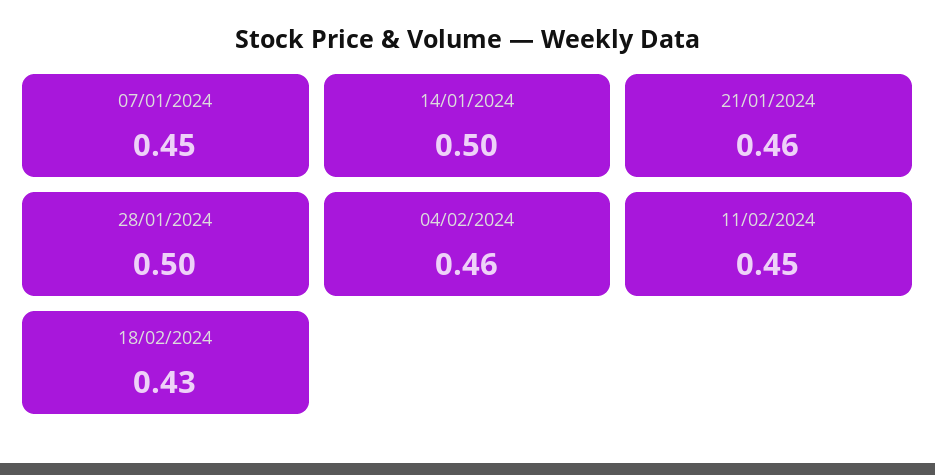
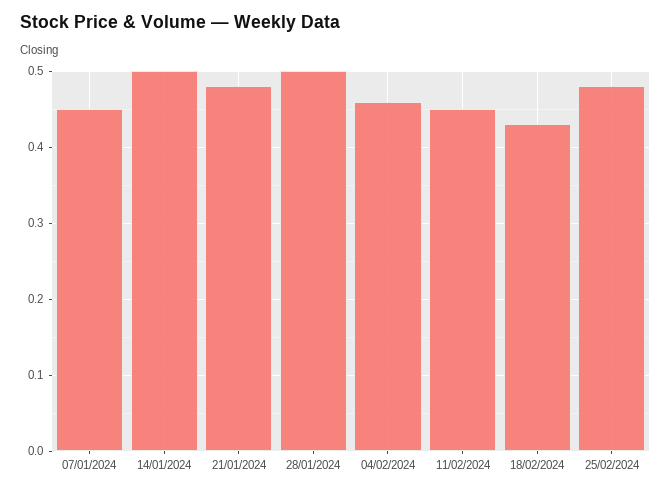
21/01/2024: 0.46 -> 0.48
25/02/2024: none -> 0.48

